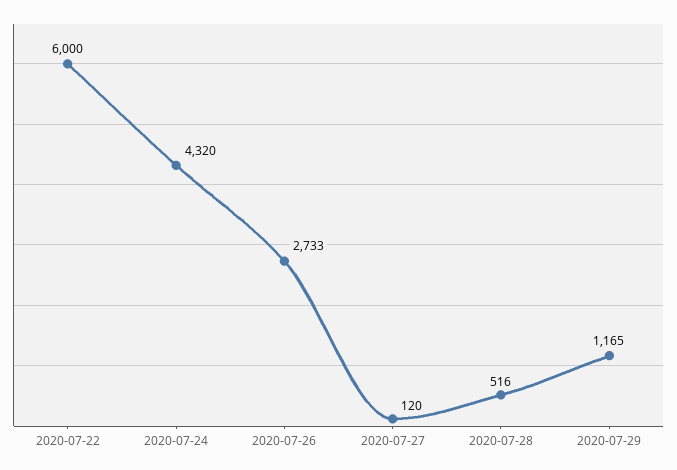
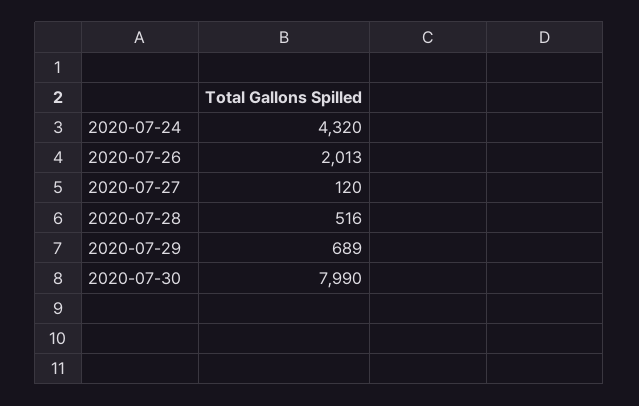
2020-07-22: 6000 -> none
2020-07-26: 2733 -> 2013
2020-07-29: 1165 -> 689
2020-07-30: none -> 7990

